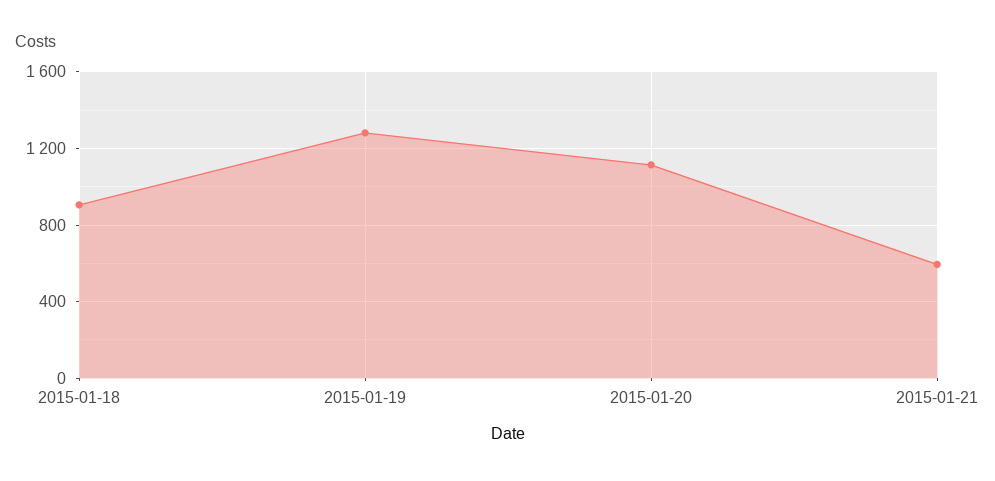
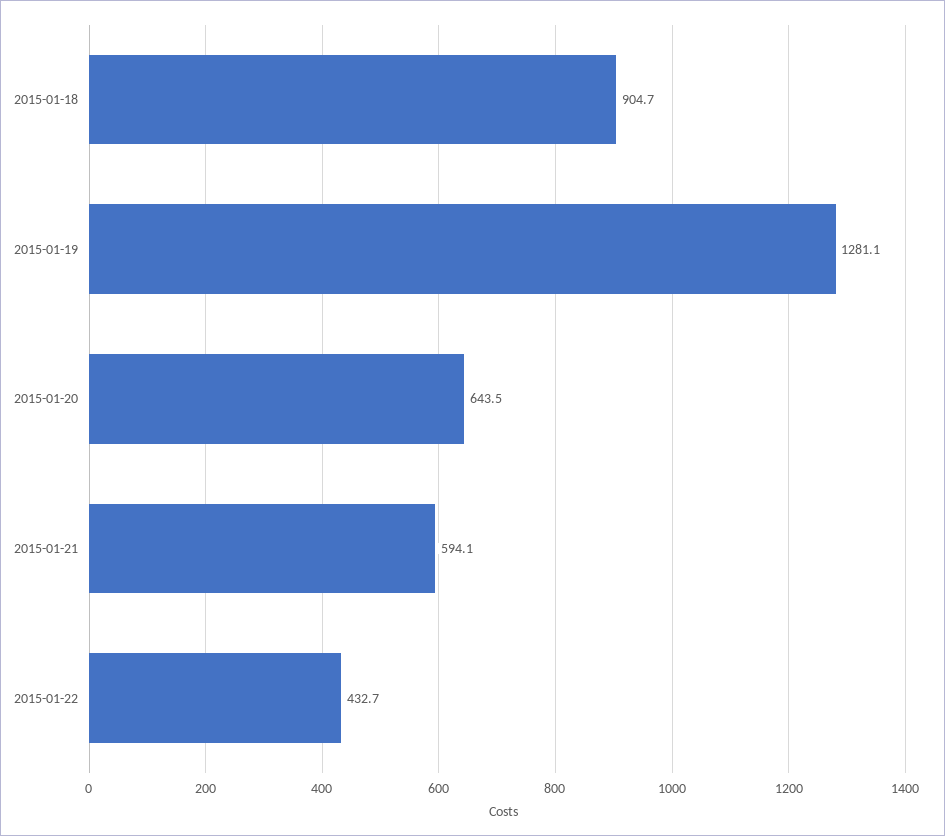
2015-01-20: 1100 -> 643.5
2015-01-22: none -> 432.7

